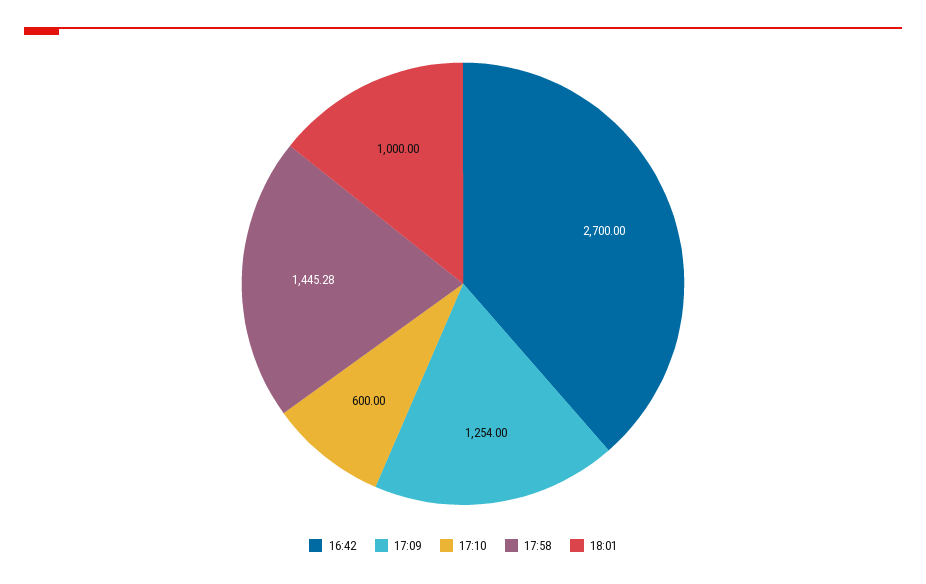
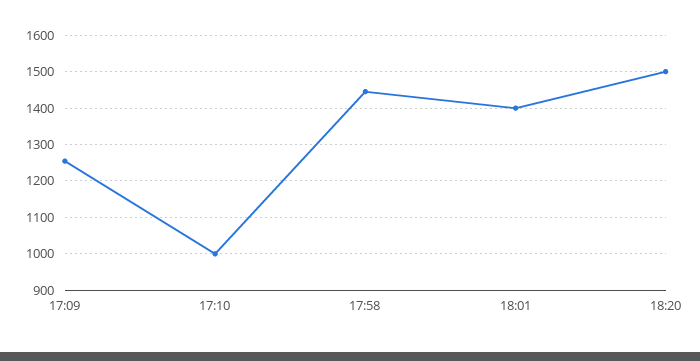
16:42: 2700 -> none
17:10: 600 -> 1000
18:01: 1000 -> 1400
18:20: none -> 1500

